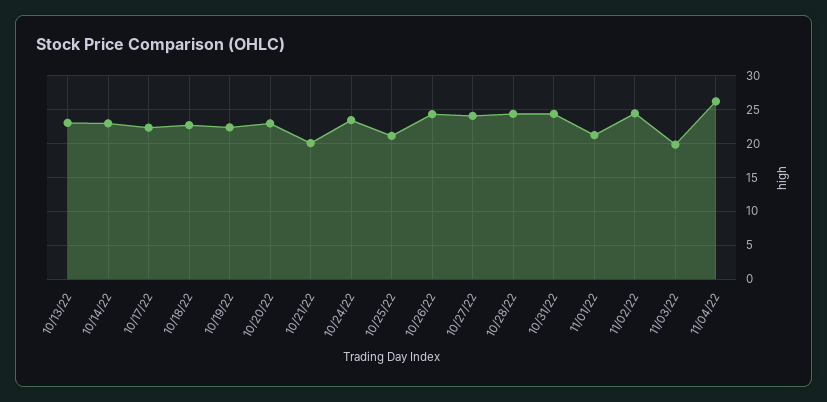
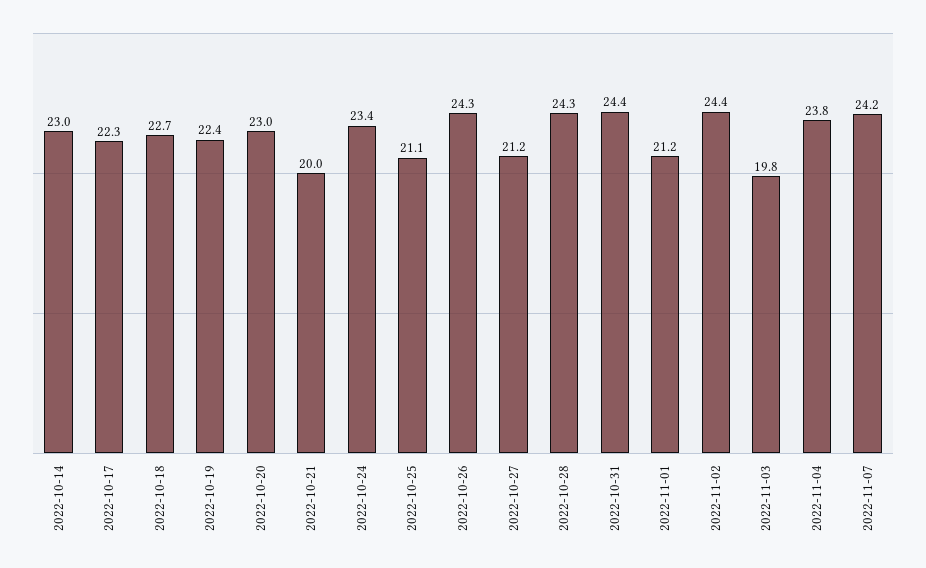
10/13/22: 23 -> none
10/27/22: 24 -> 21.2
11/04/22: 26 -> 23.8
2022-11-07: none -> 24.2

